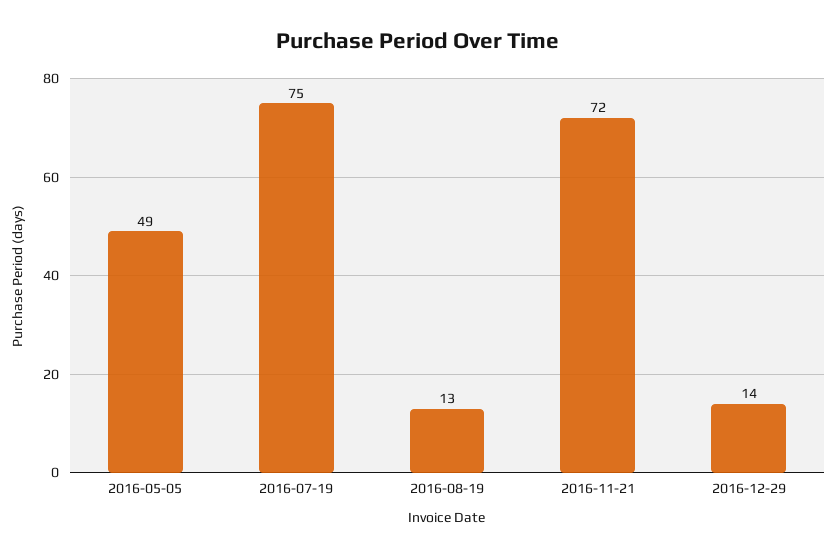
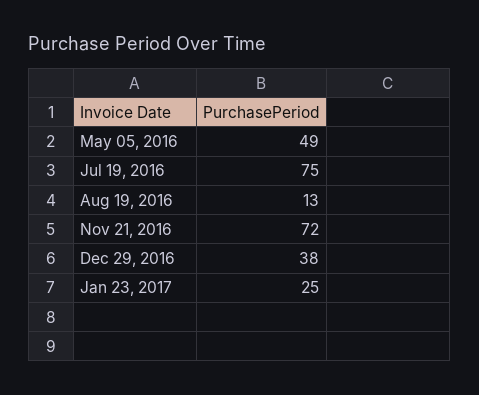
2016-12-29: 14 -> 38
Jan 23, 2017: none -> 25

